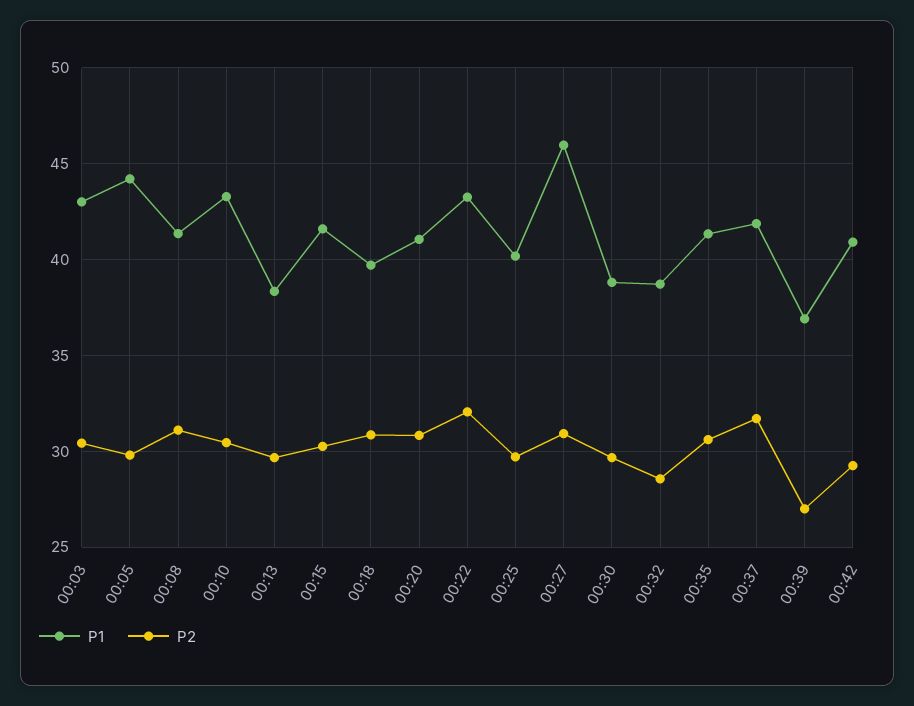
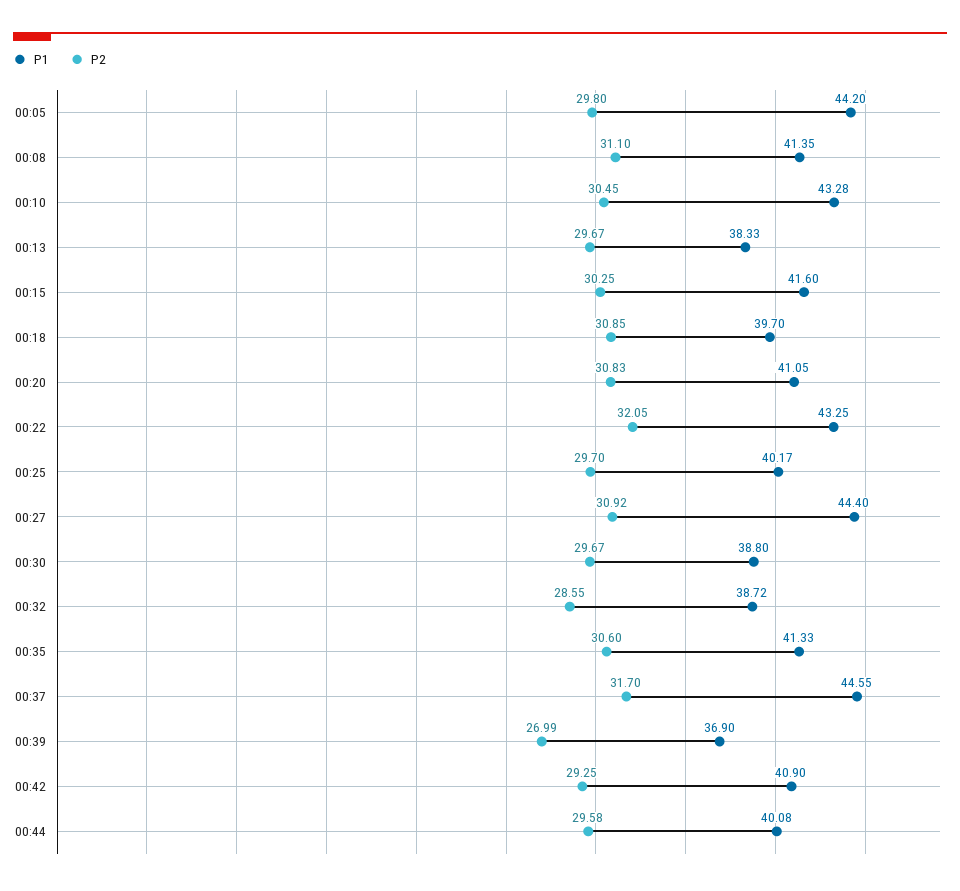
P1, 00:03: 43 -> none
P2, 00:03: 30.5 -> none
P1, 00:27: 46 -> 44.4
P1, 00:37: 42 -> 44.55
P1, 00:44: none -> 40.08
P2, 00:44: none -> 29.58

